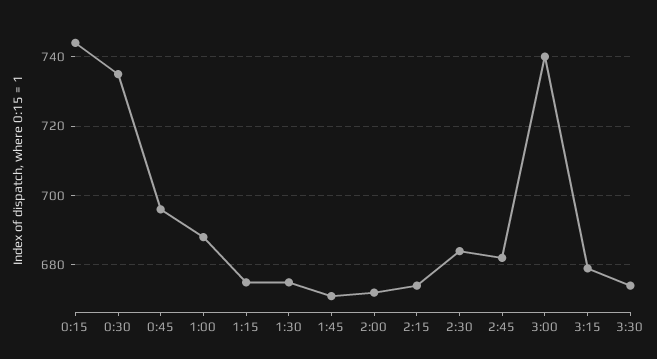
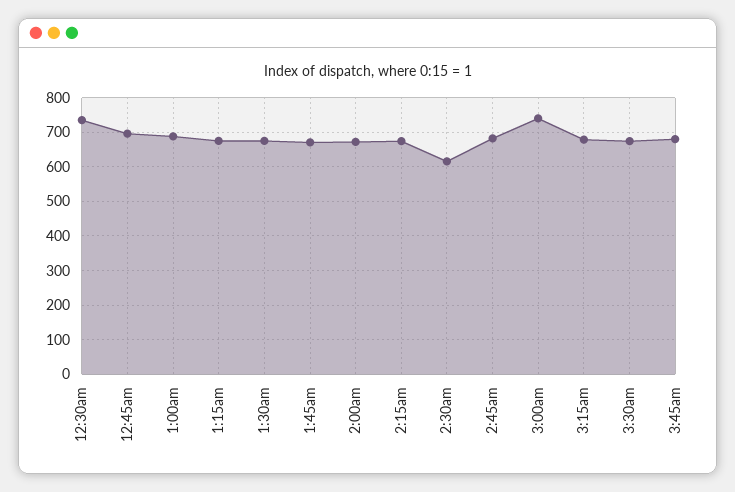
0:15: 745 -> none
2:30: 685 -> 620
3:45am: none -> 680

